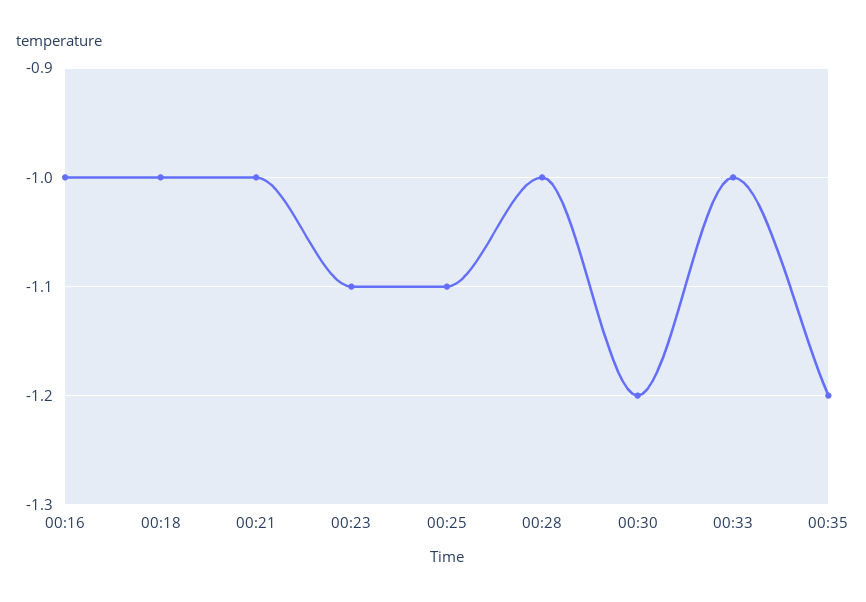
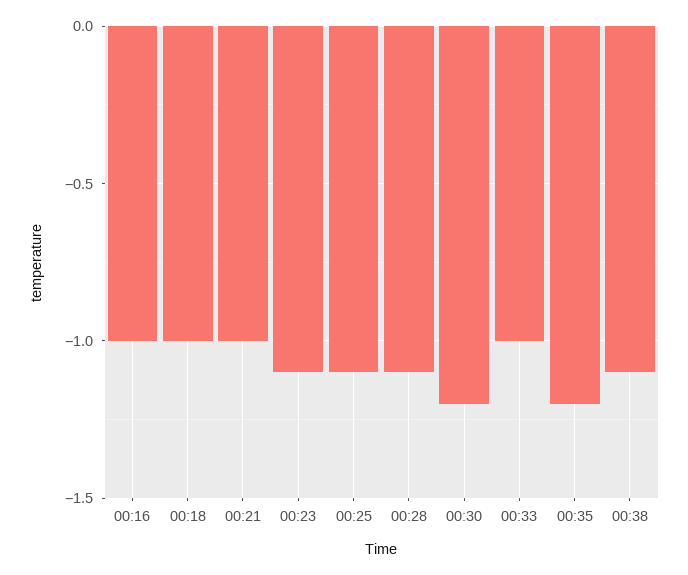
00:28: -1 -> -1.1
00:38: none -> -1.1

